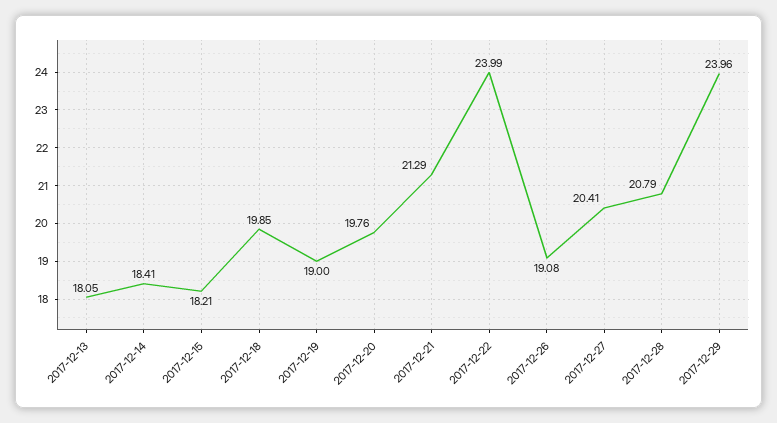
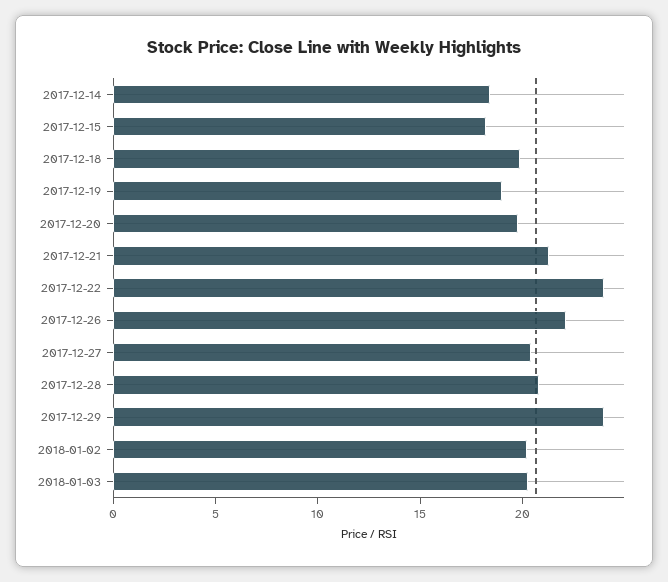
2017-12-13: 18.05 -> none
2017-12-26: 19.08 -> 22
2018-01-02: none -> 20
2018-01-03: none -> 20

